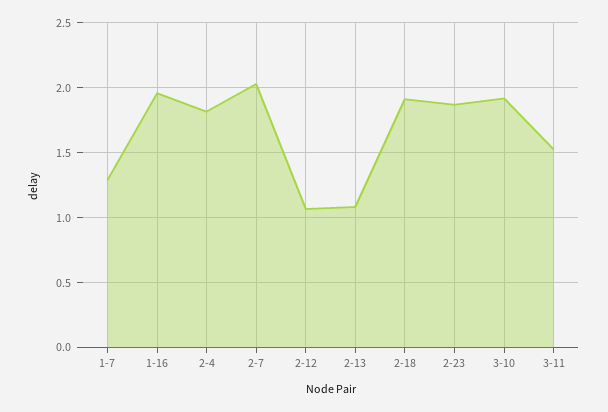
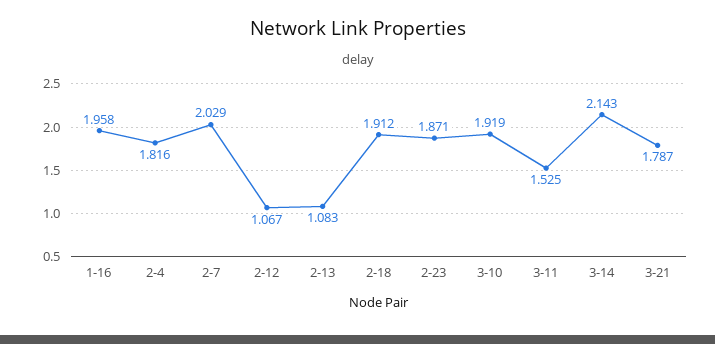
1-7: 1.3 -> none
3-14: none -> 2.143
3-21: none -> 1.787

